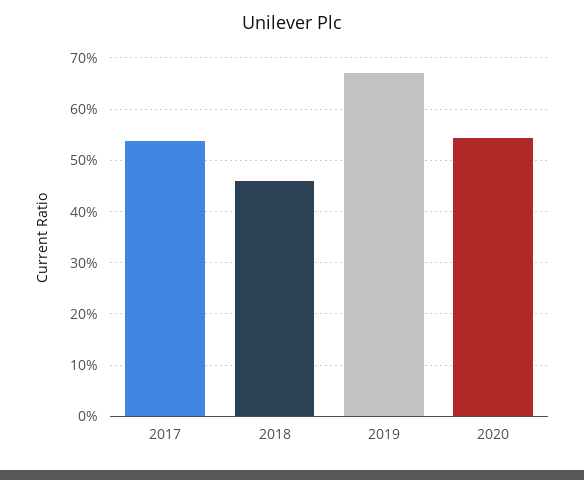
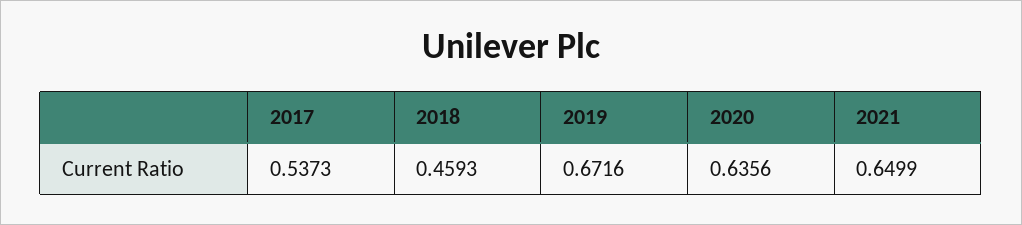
2020: 0.54 -> 0.6356
2021: none -> 0.6499

